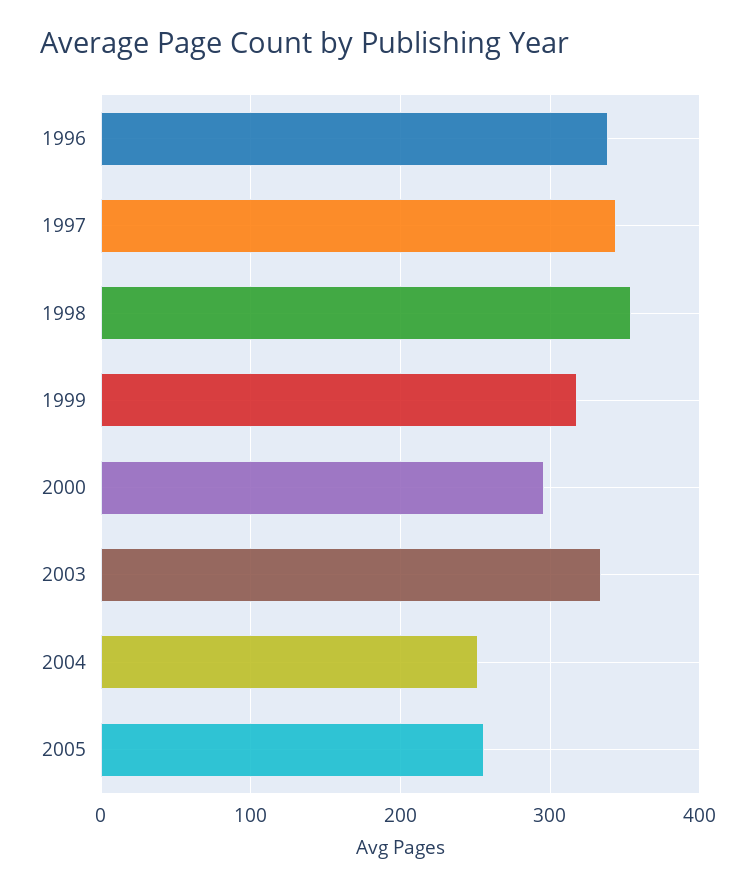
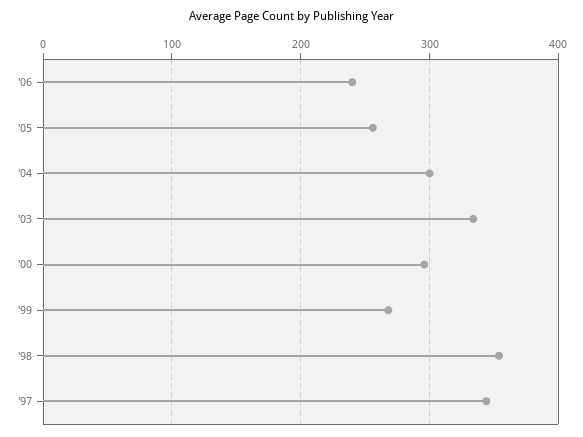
1996: 340 -> none
1999: 320 -> 270
2004: 250 -> 300
'06: none -> 240

